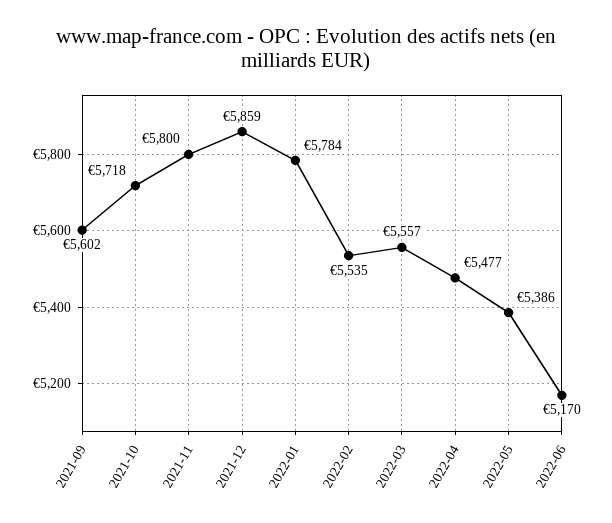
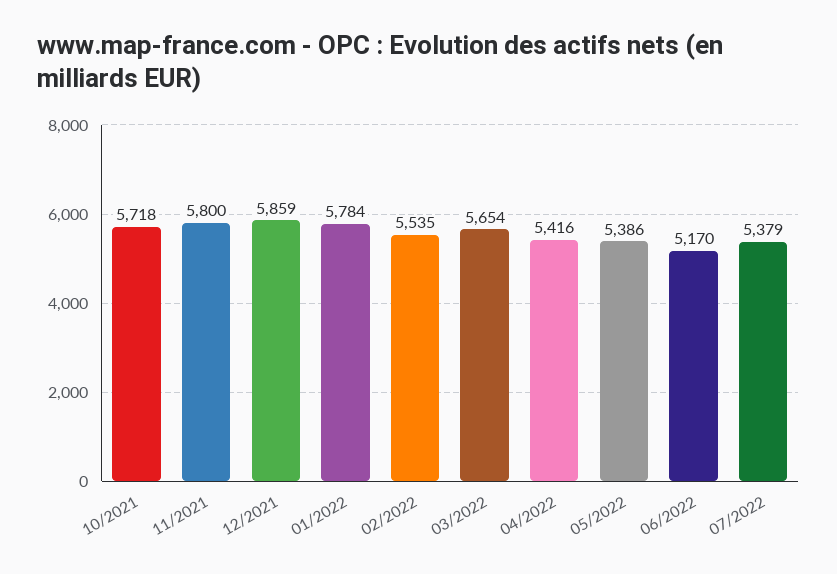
2021-09: 5602 -> none
2022-03: 5557 -> 5654
2022-04: 5477 -> 5416
07/2022: none -> 5379

